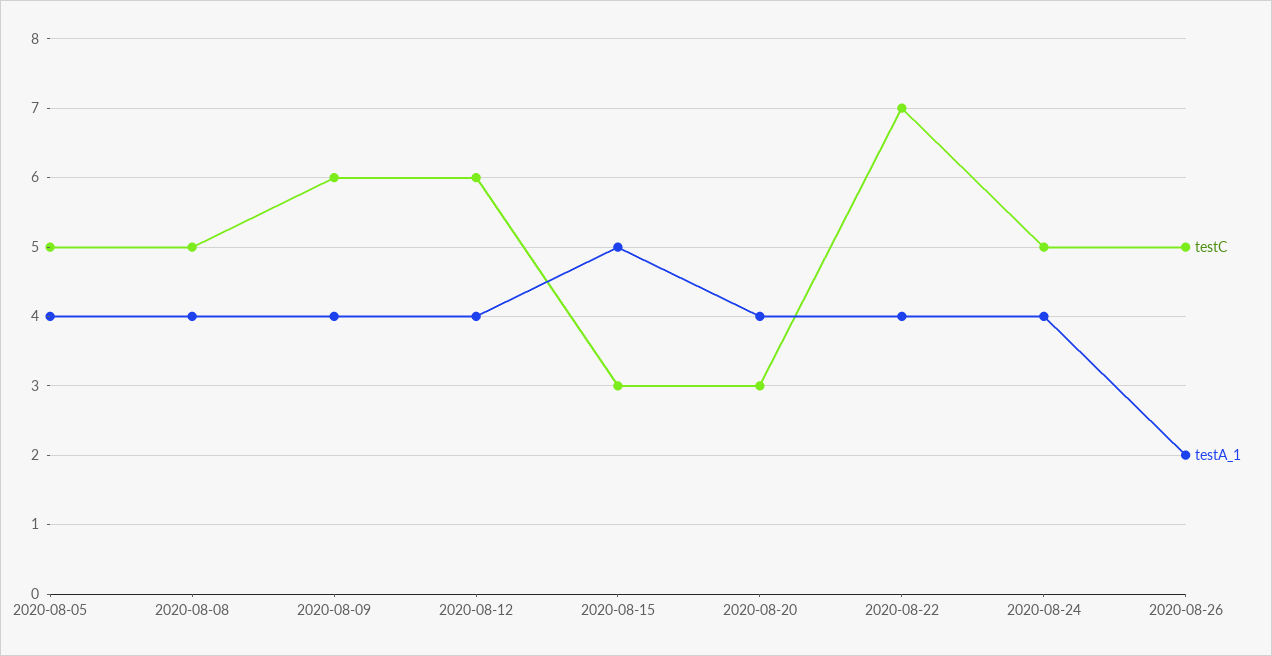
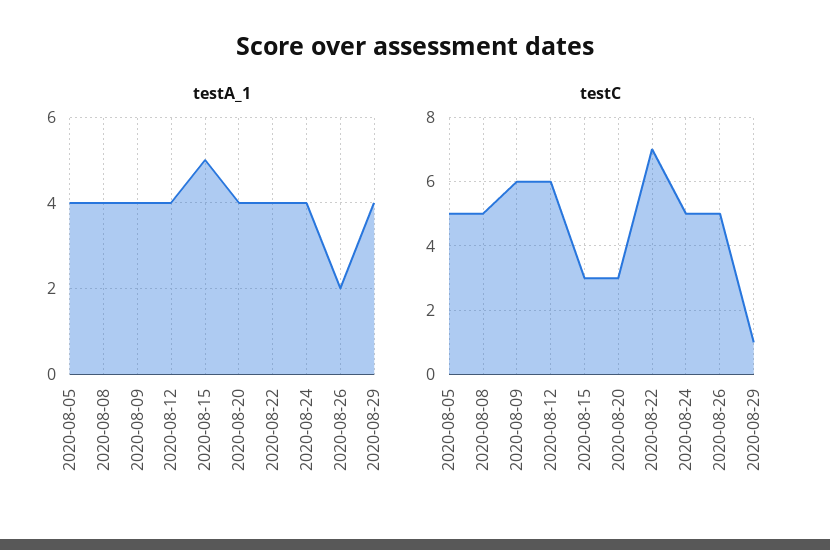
testA_1, 2020-08-29: none -> 4
testC, 2020-08-29: none -> 1

